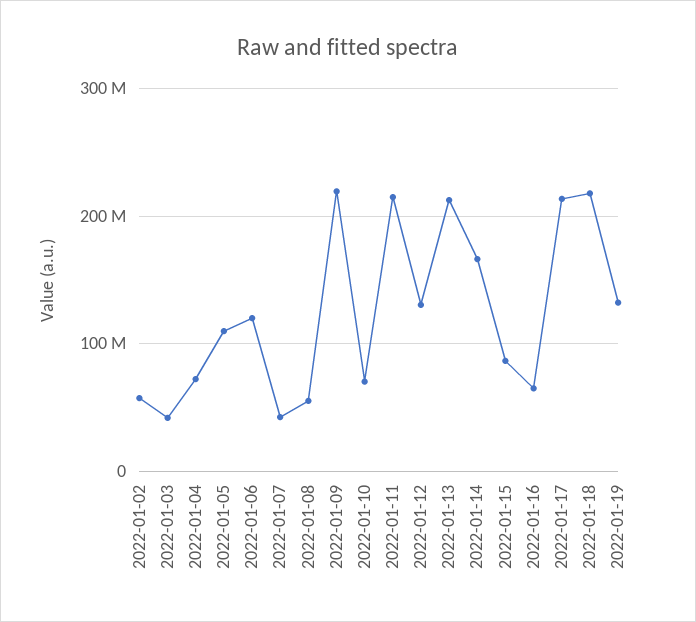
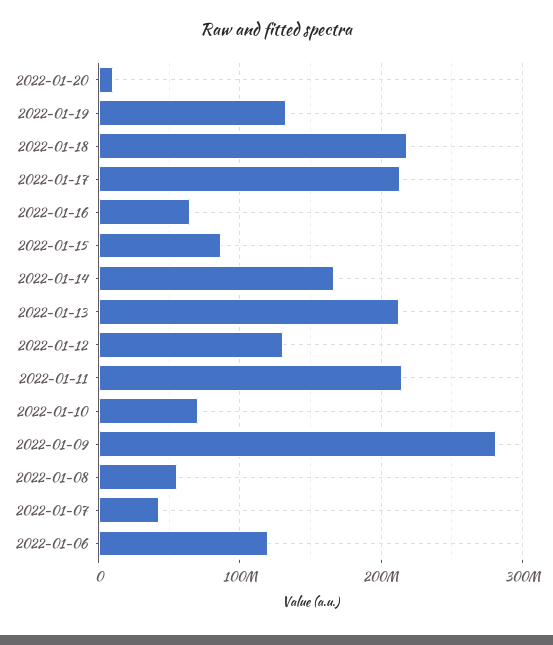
2022-01-02: 60000000 -> none
2022-01-03: 40000000 -> none
2022-01-04: 70000000 -> none
2022-01-05: 110000000 -> none
2022-01-09: 220000000 -> 280000000
2022-01-20: none -> 10000000

